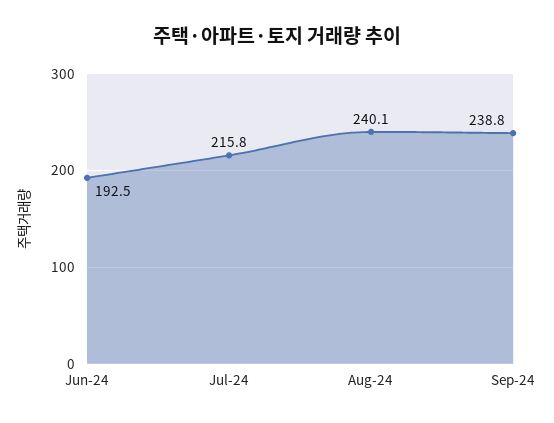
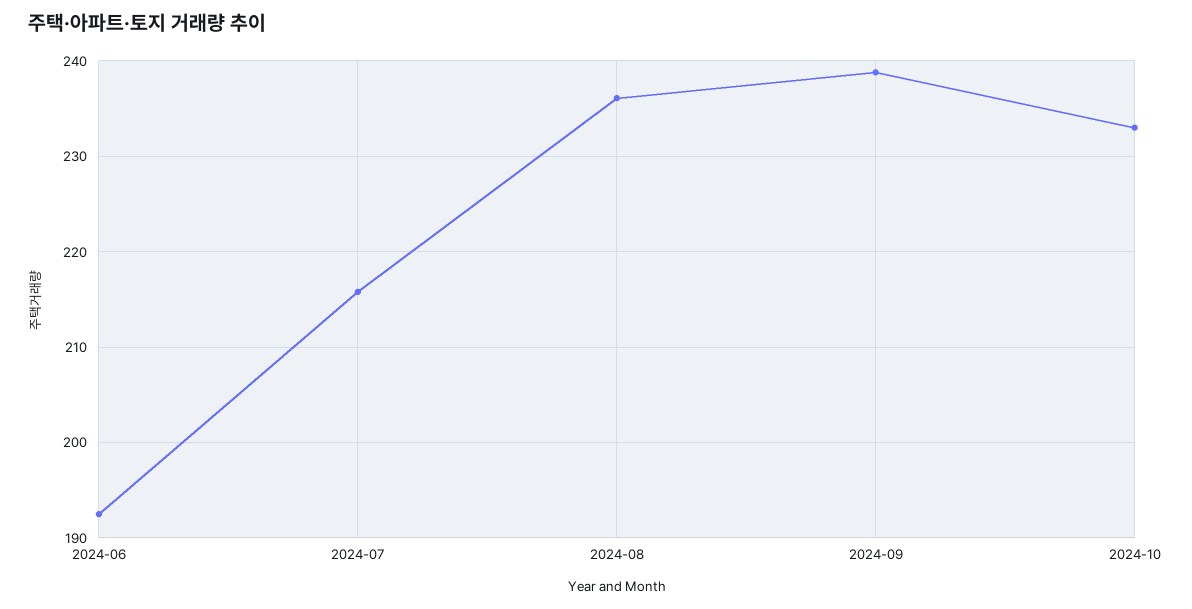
Aug-24: 240.1 -> 236
2024-10: none -> 233

